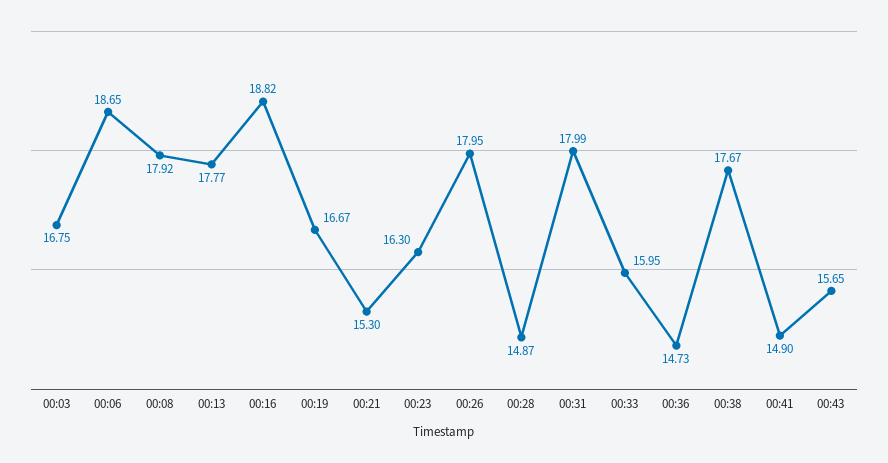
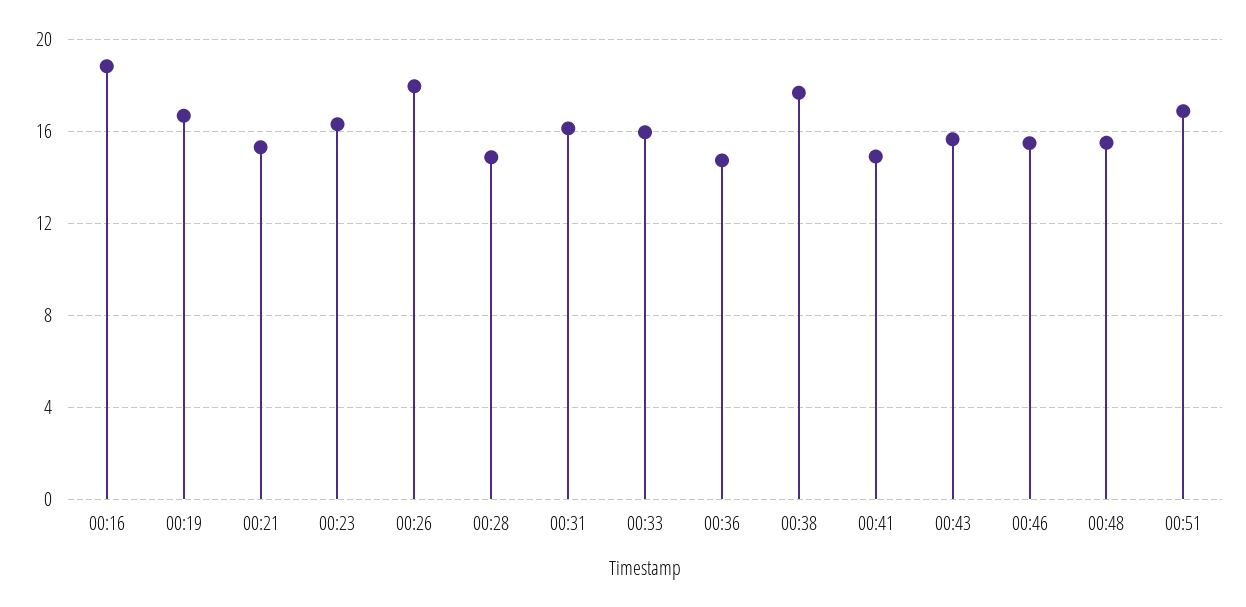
00:03: 16.75 -> none
00:06: 18.65 -> none
00:08: 17.92 -> none
00:13: 17.77 -> none
00:31: 17.99 -> 16
00:46: none -> 15.5
00:48: none -> 15.5
00:51: none -> 17

